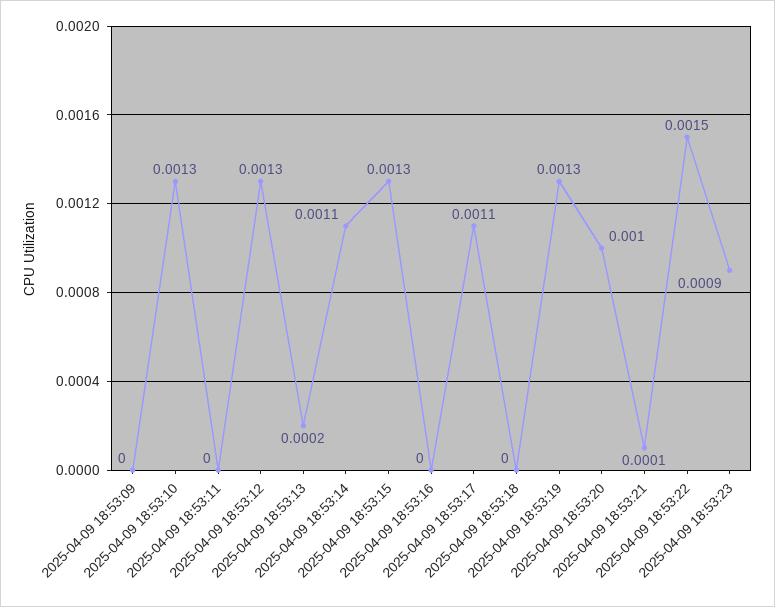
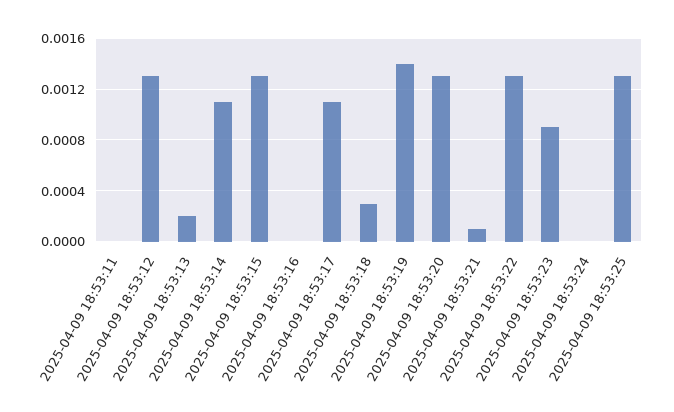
2025-04-09 18:53:09: 0 -> none
2025-04-09 18:53:10: 0.0013 -> none
2025-04-09 18:53:18: 0 -> 0.0003
2025-04-09 18:53:19: 0.0013 -> 0.0014
2025-04-09 18:53:20: 0.001 -> 0.0013
2025-04-09 18:53:22: 0.0015 -> 0.0013
2025-04-09 18:53:24: none -> 0
2025-04-09 18:53:25: none -> 0.0013

